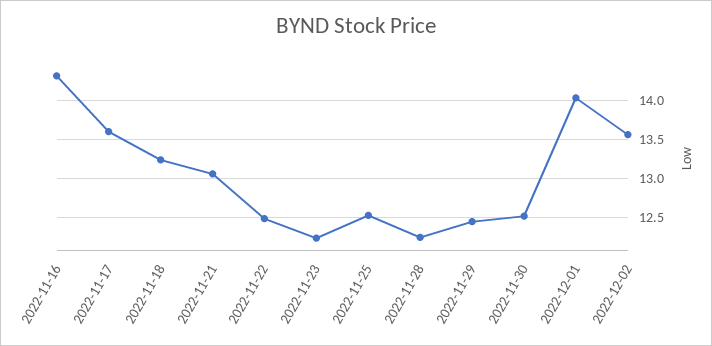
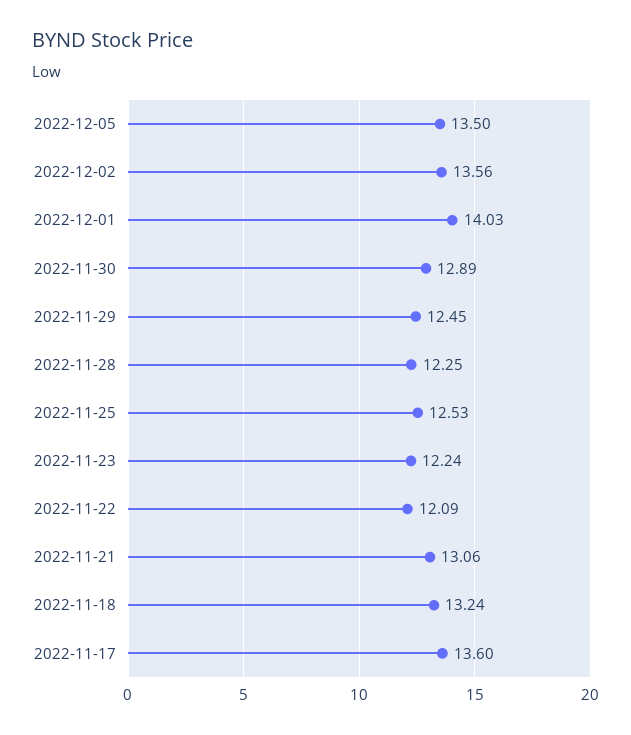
2022-11-16: 14.3 -> none
2022-11-22: 12.5 -> 12.09
2022-11-30: 12.5 -> 12.89
2022-12-05: none -> 13.5

